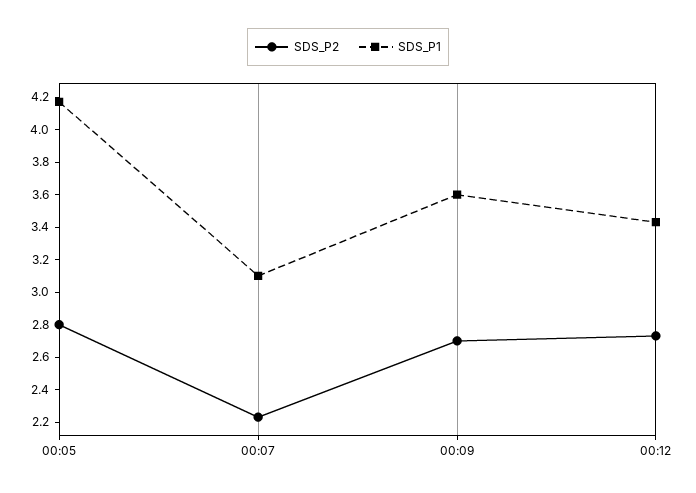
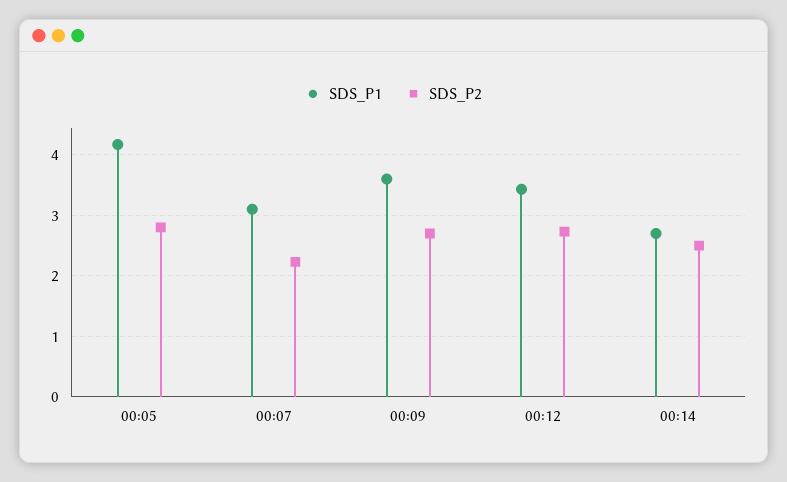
SDS_P1, 00:14: none -> 2.7
SDS_P2, 00:14: none -> 2.5

